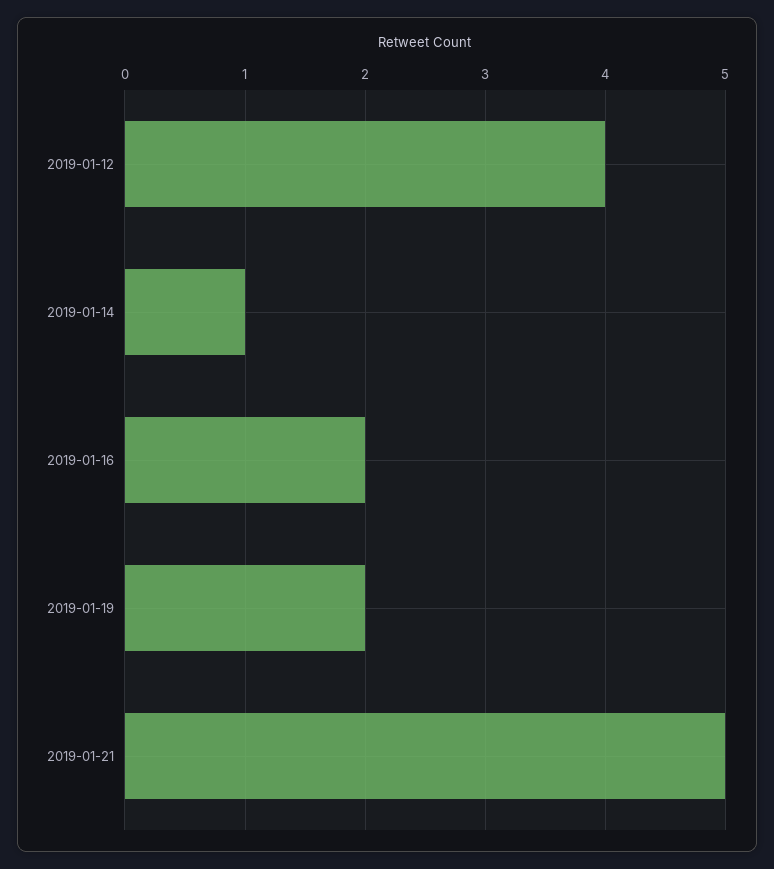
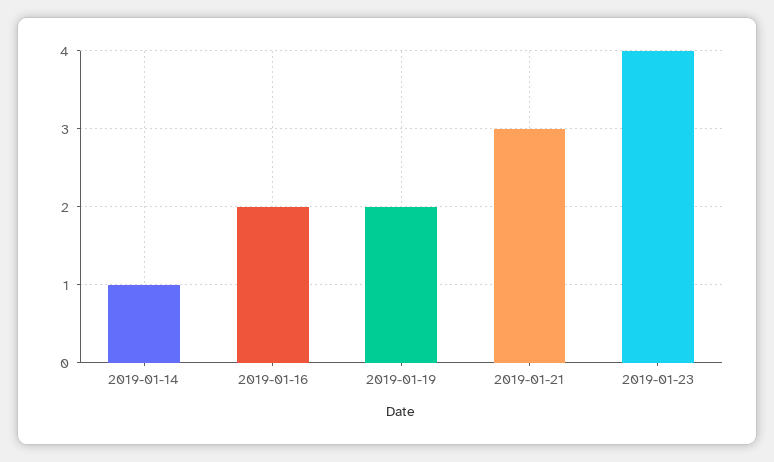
2019-01-12: 4 -> none
2019-01-21: 5 -> 3
2019-01-23: none -> 4

